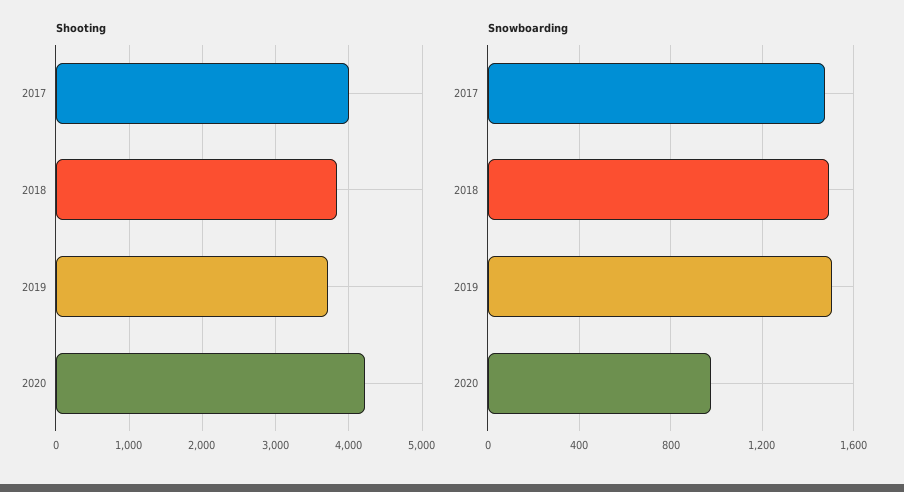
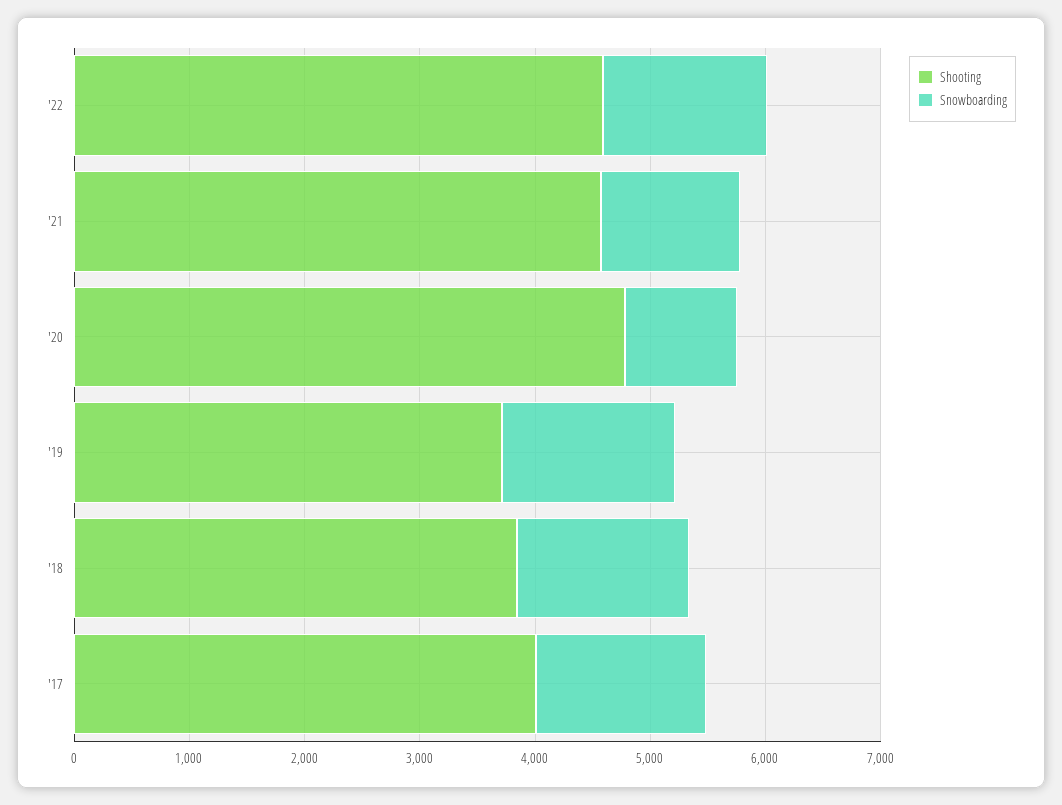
Shooting, 2020: 4200 -> 4800
Shooting, '22: none -> 4600
Snowboarding, '22: none -> 1400
Shooting, '21: none -> 4600
Snowboarding, '21: none -> 1200

